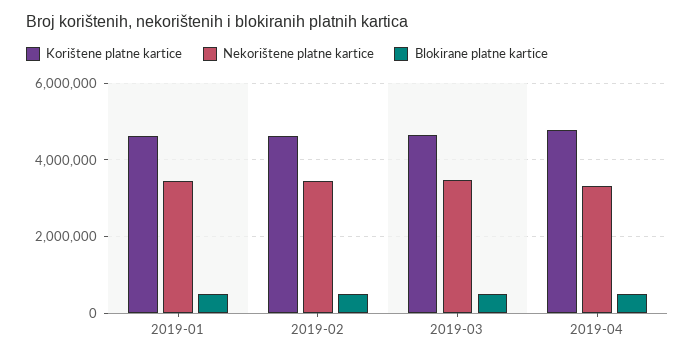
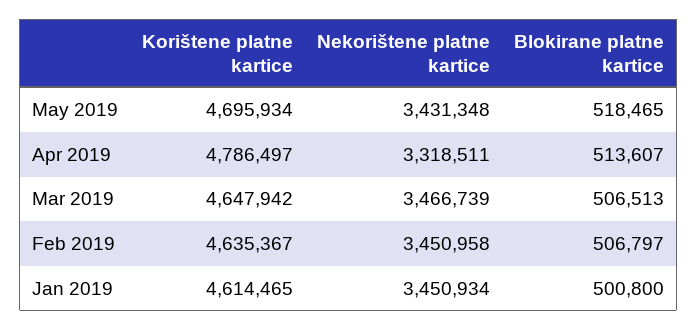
Korištene platne kartice, May 2019: none -> 4695934
Nekorištene platne kartice, May 2019: none -> 3431348
Blokirane platne kartice, May 2019: none -> 518465

